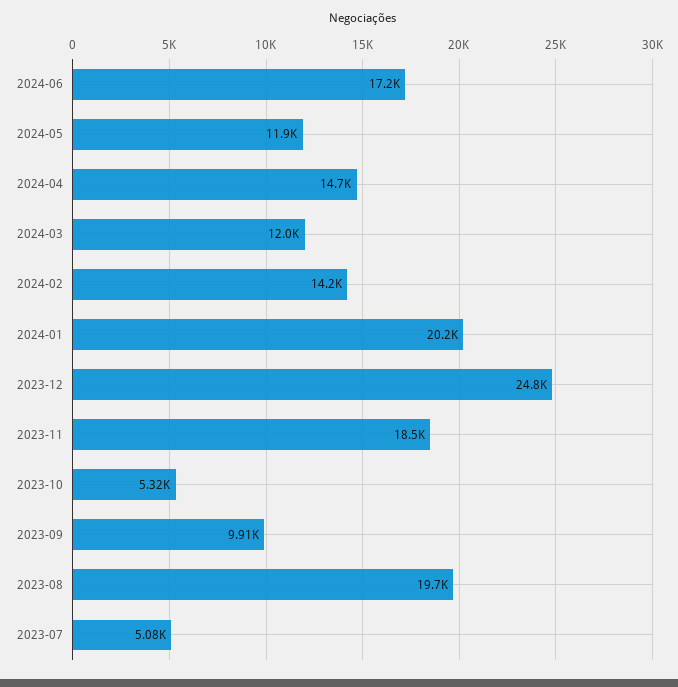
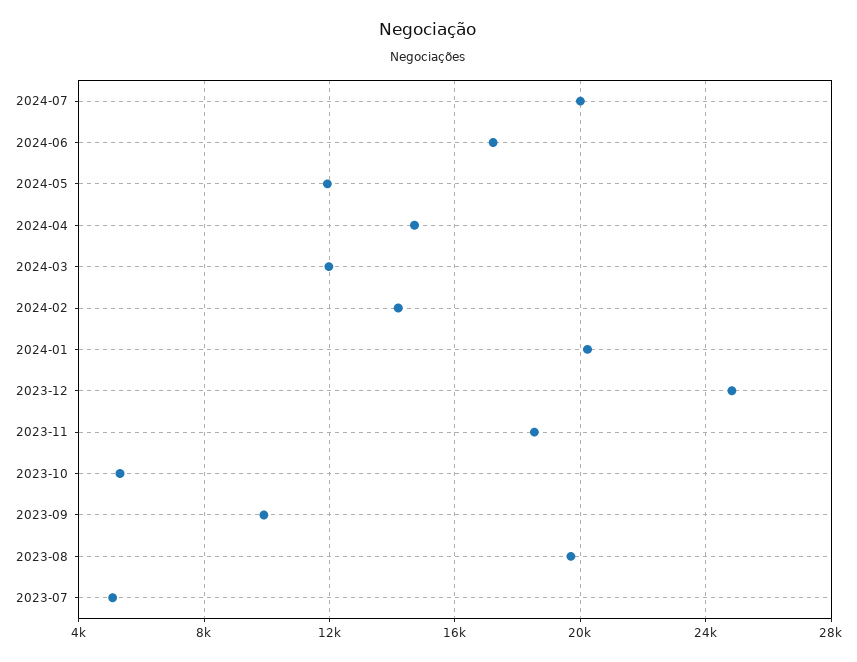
2024-07: none -> 20000

